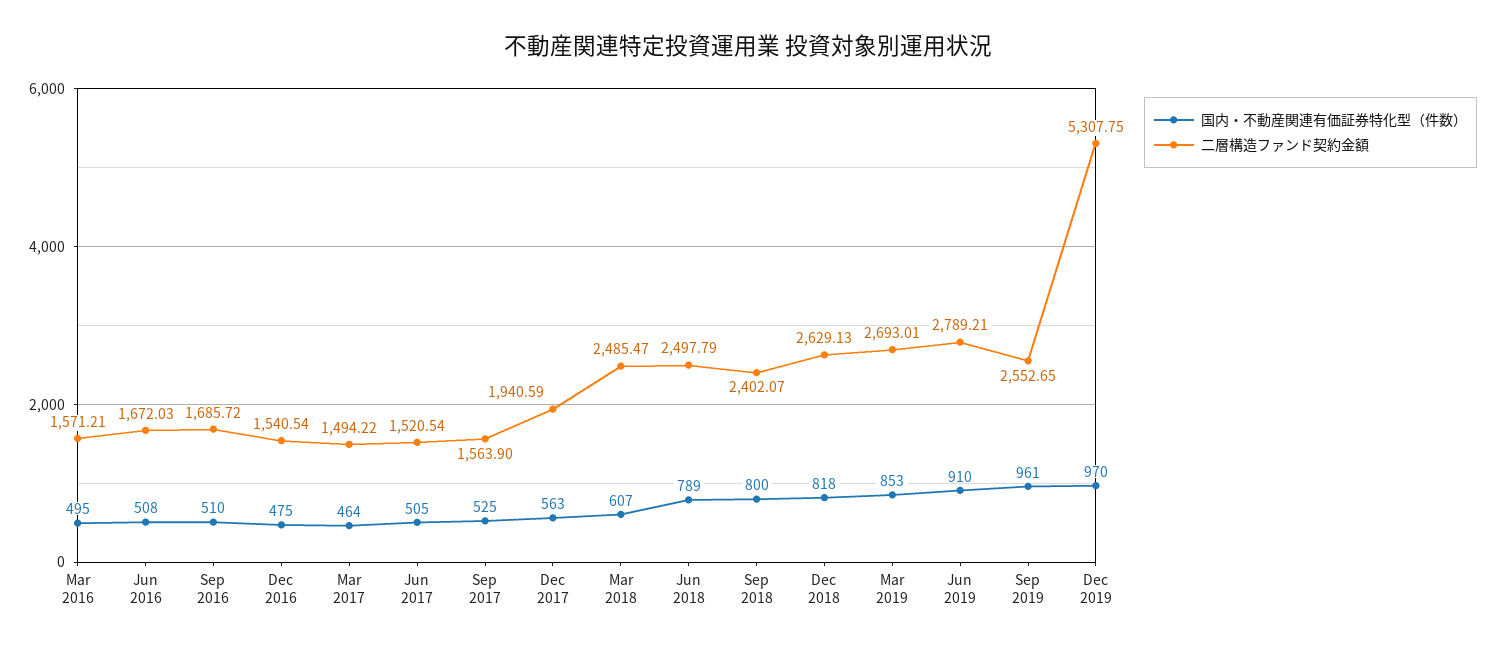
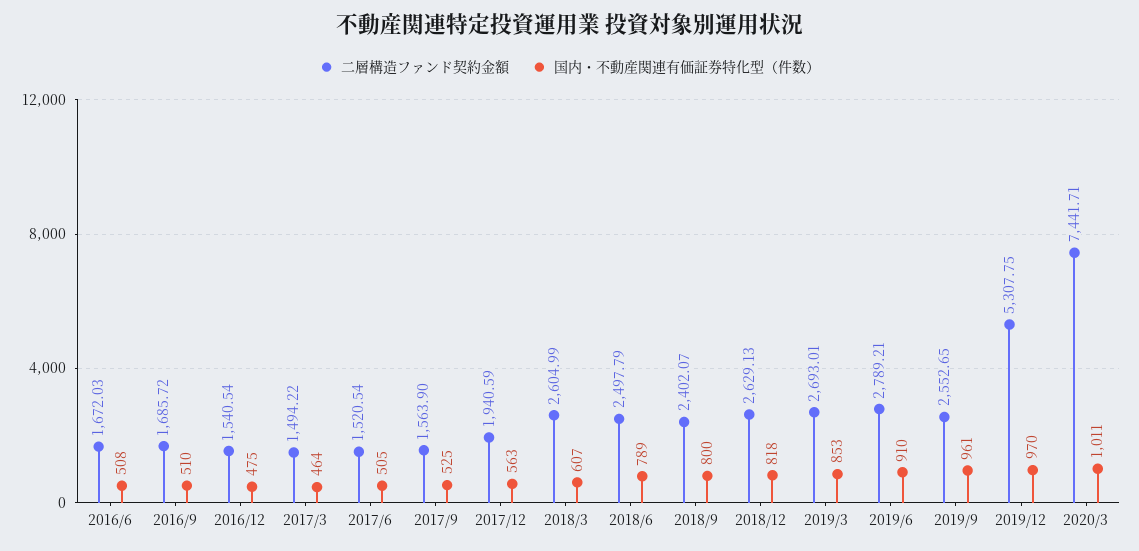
国内・不動産関連有価証券特化型（件数）, Mar 2016: 495 -> none
二層構造ファンド契約金額, Mar 2016: 1571.21 -> none
二層構造ファンド契約金額, Mar 2018: 2485.47 -> 2604.99
二層構造ファンド契約金額, 2020/3: none -> 7441.71
国内・不動産関連有価証券特化型（件数）, 2020/3: none -> 1011

